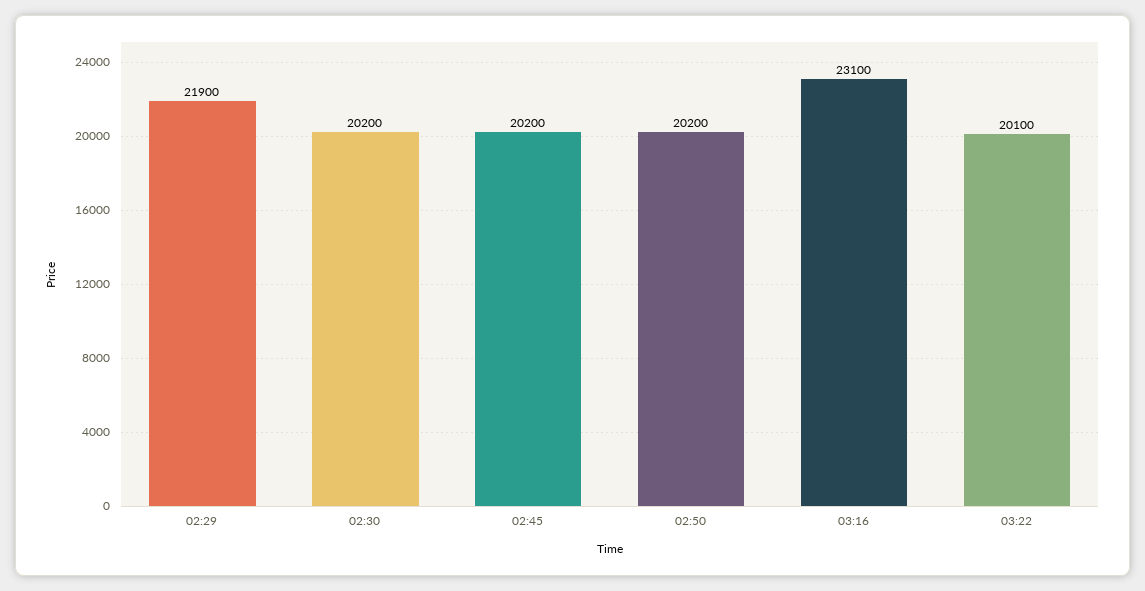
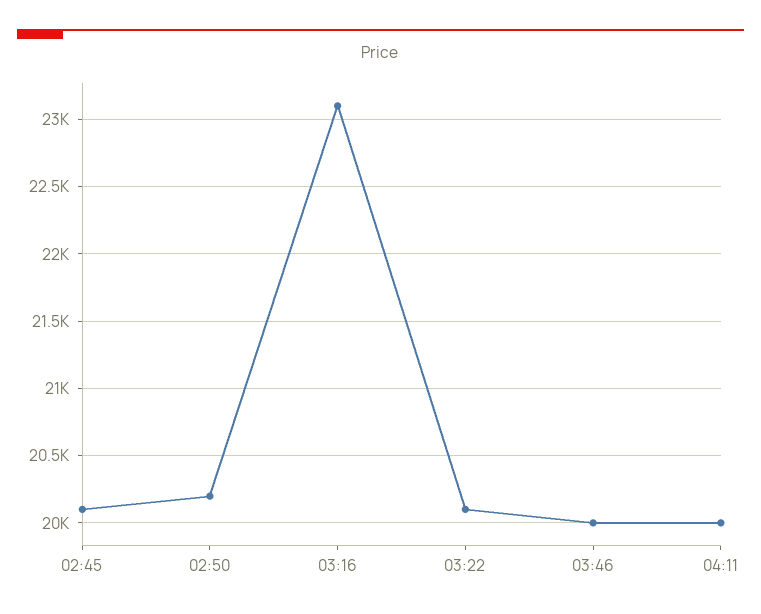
02:29: 21900 -> none
02:30: 20200 -> none
02:45: 20200 -> 20100
03:46: none -> 20000
04:11: none -> 20000

